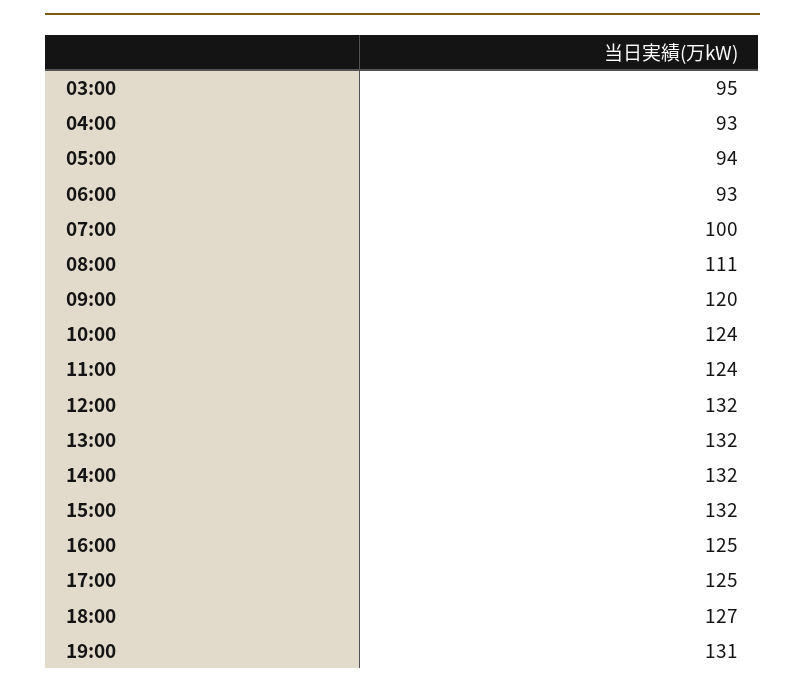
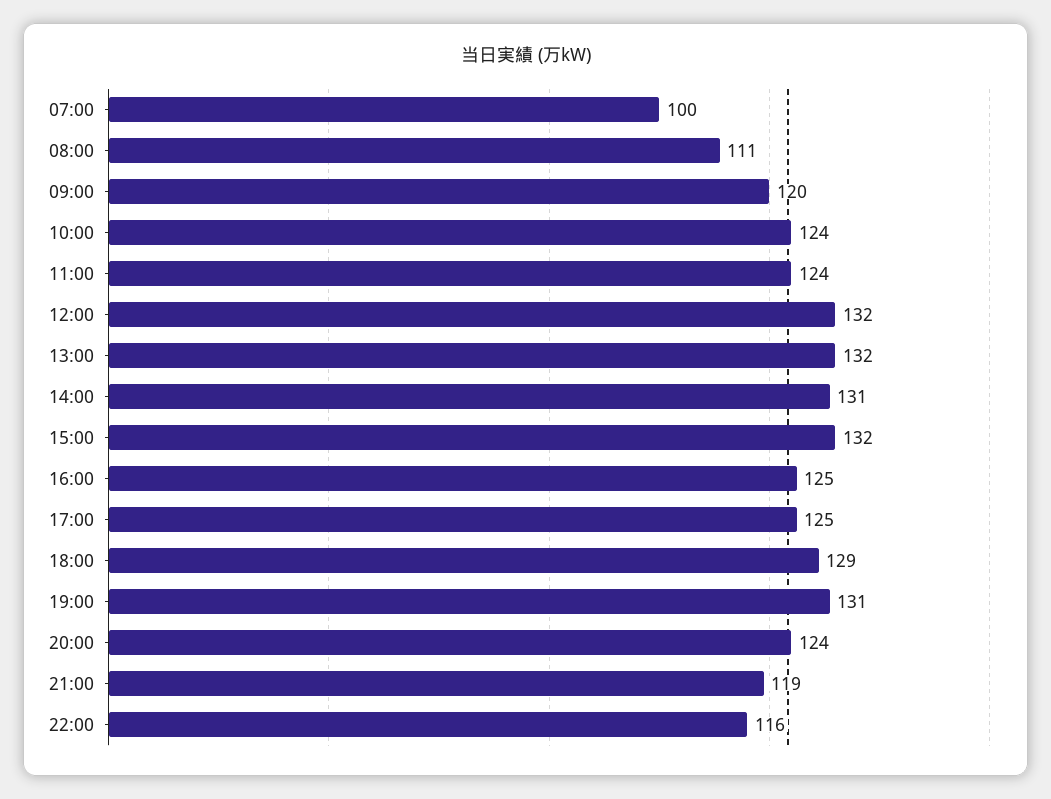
03:00: 95 -> none
04:00: 93 -> none
05:00: 94 -> none
06:00: 93 -> none
14:00: 132 -> 131
18:00: 127 -> 129
20:00: none -> 124
21:00: none -> 119
22:00: none -> 116

